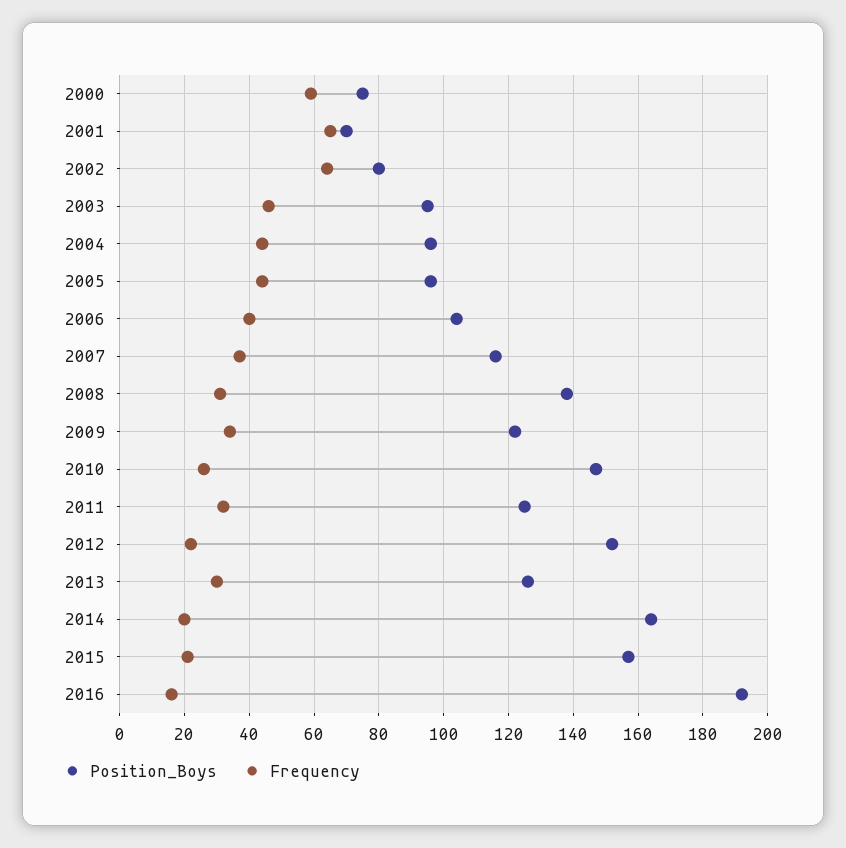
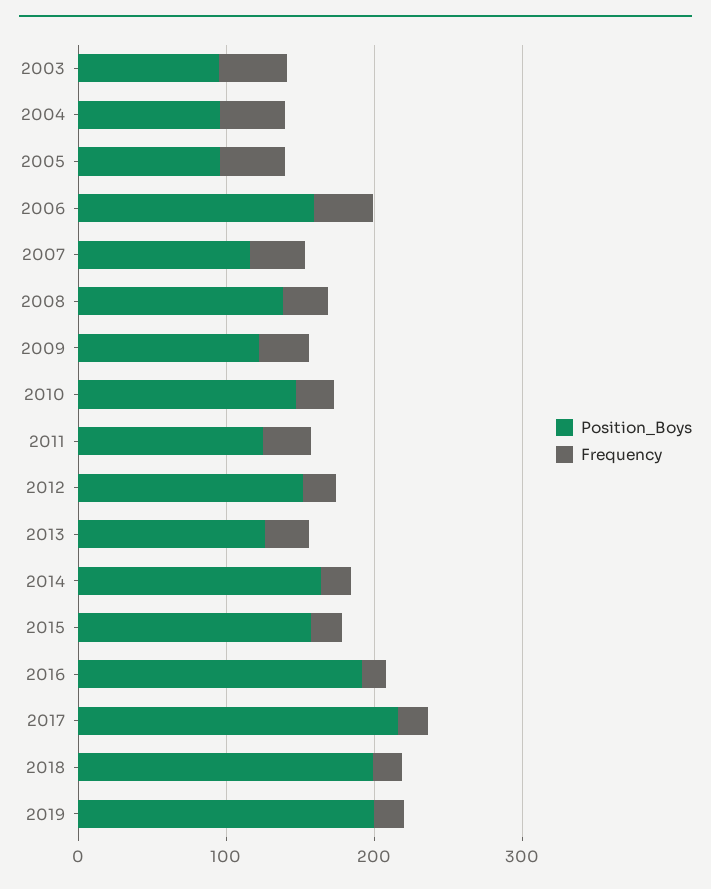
Position_Boys, 2000: 75 -> none
Frequency, 2000: 60 -> none
Position_Boys, 2001: 70 -> none
Frequency, 2001: 65 -> none
Position_Boys, 2002: 80 -> none
Frequency, 2002: 65 -> none
Position_Boys, 2006: 105 -> 160
Position_Boys, 2017: none -> 220
Frequency, 2017: none -> 20
Position_Boys, 2018: none -> 200
Frequency, 2018: none -> 20
Position_Boys, 2019: none -> 200
Frequency, 2019: none -> 20

